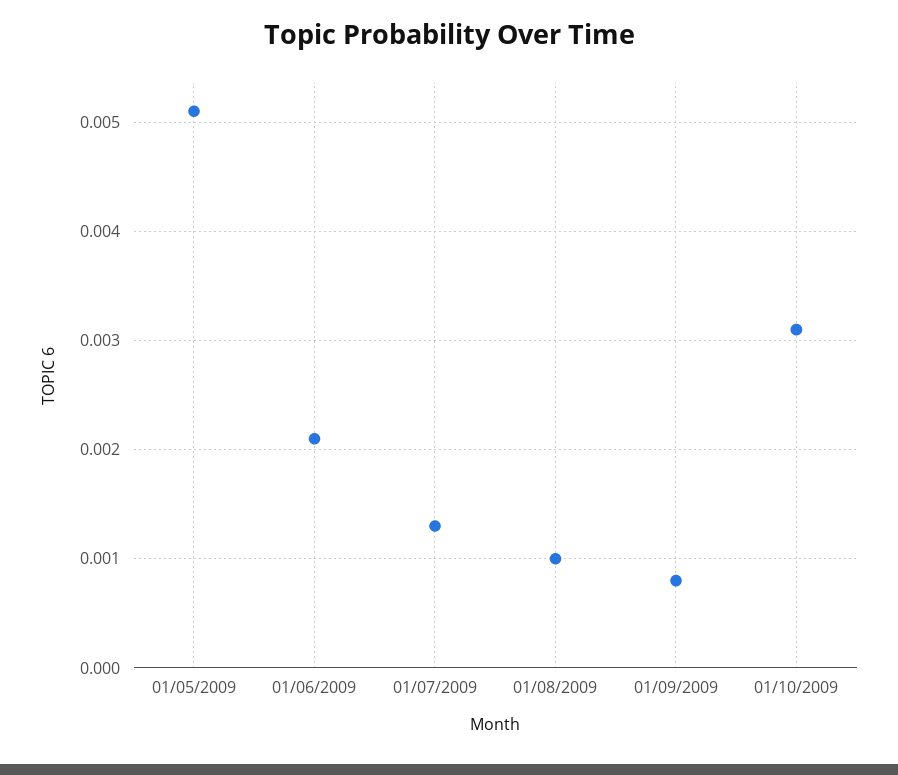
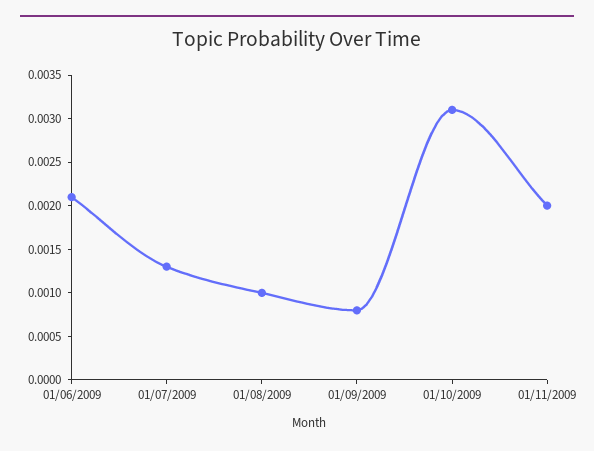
01/05/2009: 0.0051 -> none
01/11/2009: none -> 0.002

